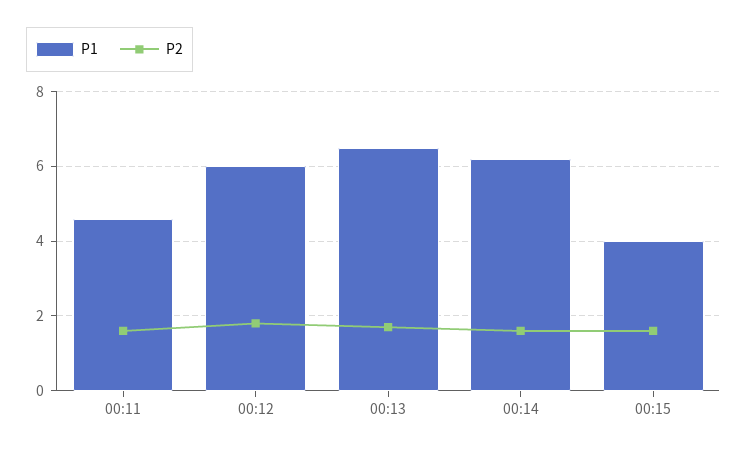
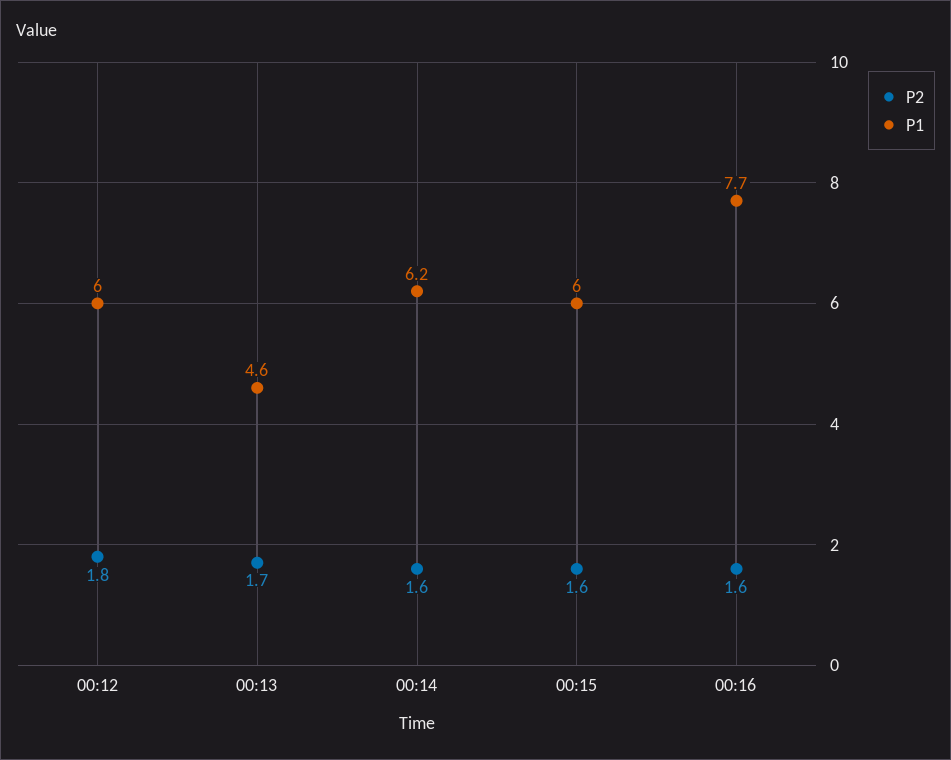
P1, 00:11: 4.5 -> none
P2, 00:11: 1.5 -> none
P1, 00:13: 6.5 -> 4.6
P1, 00:15: 4 -> 6
P2, 00:16: none -> 1.6
P1, 00:16: none -> 7.7

